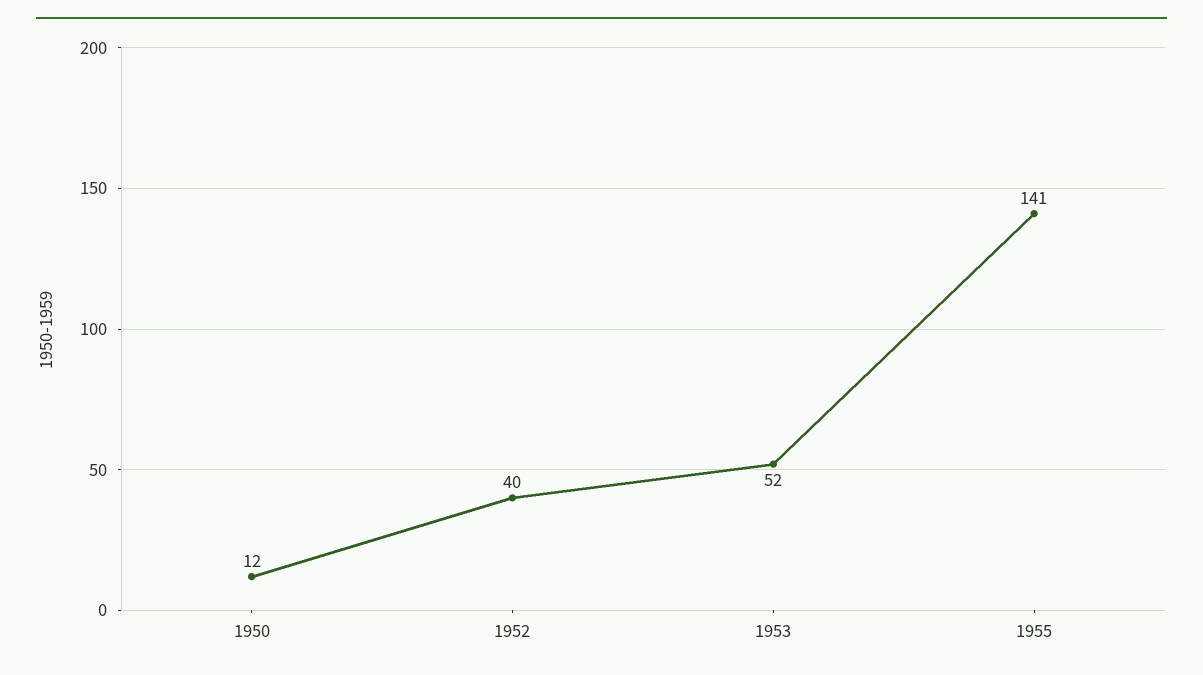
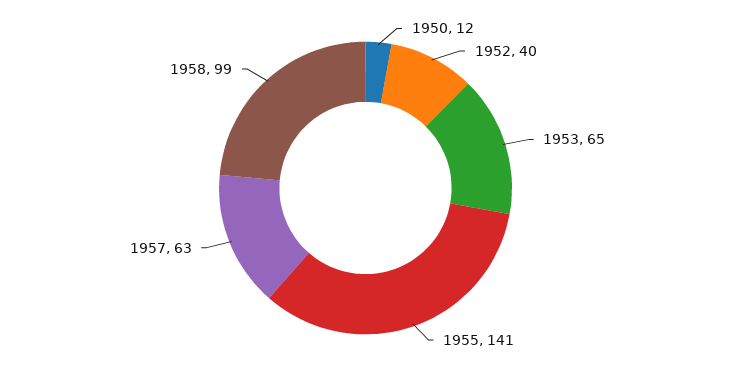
1953: 52 -> 65
1957: none -> 63
1958: none -> 99

